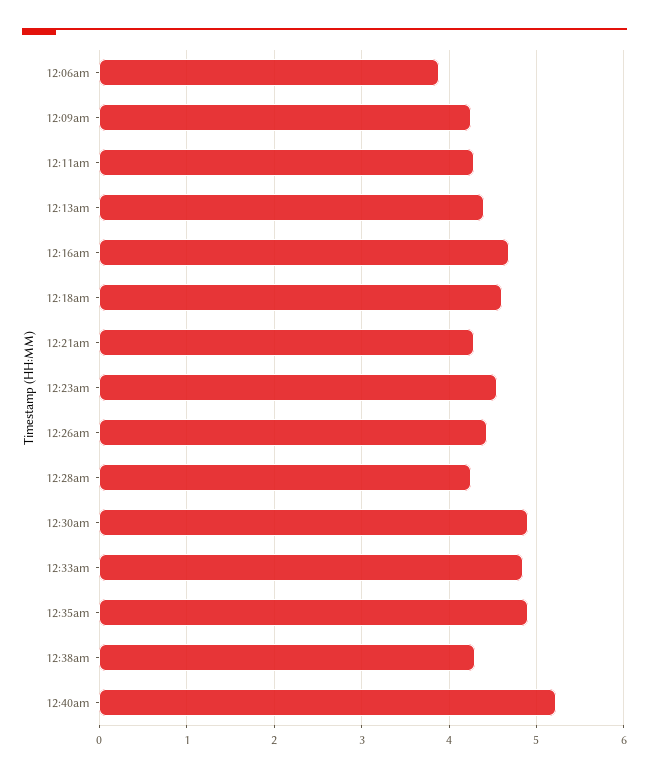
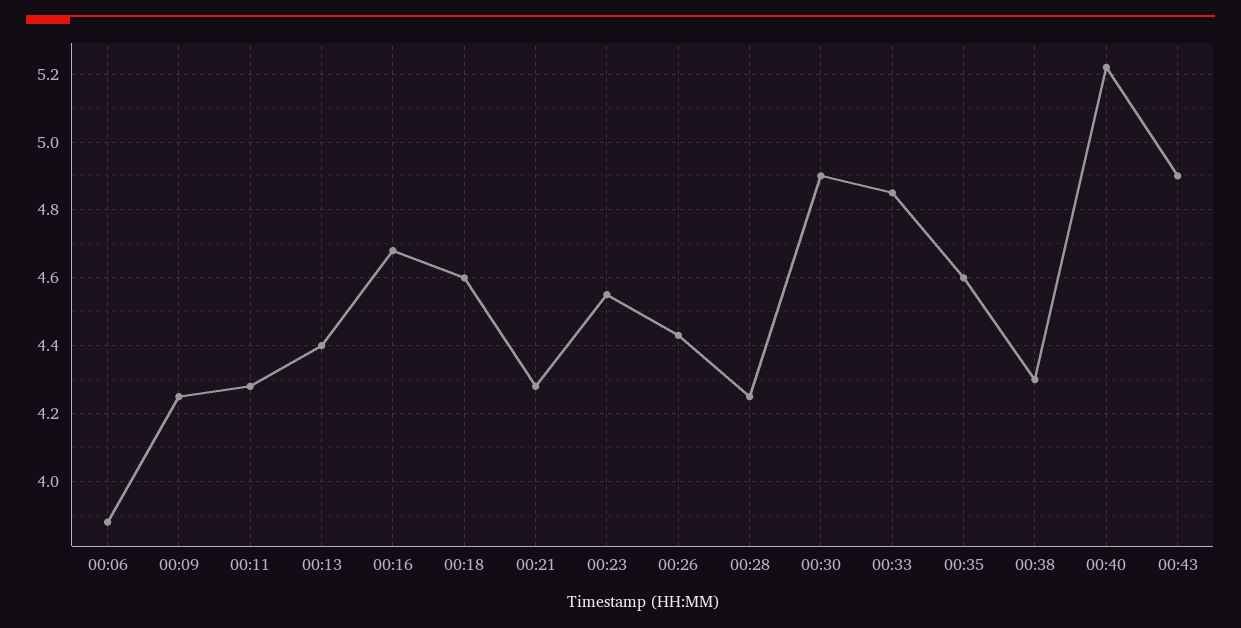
12:35am: 4.9 -> 4.6
00:43: none -> 4.9

